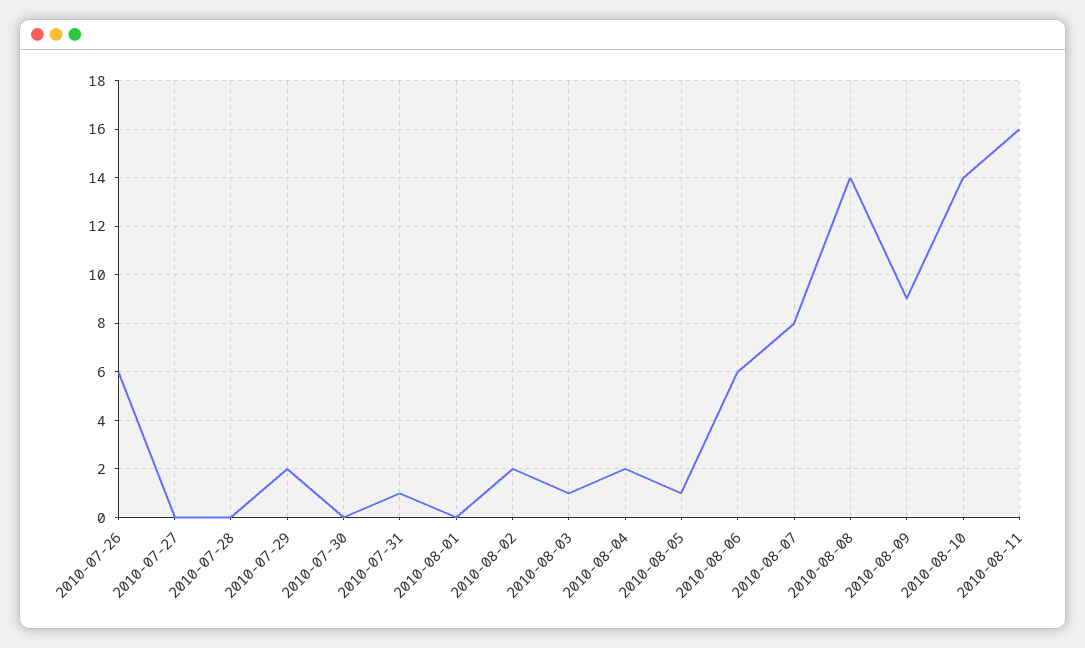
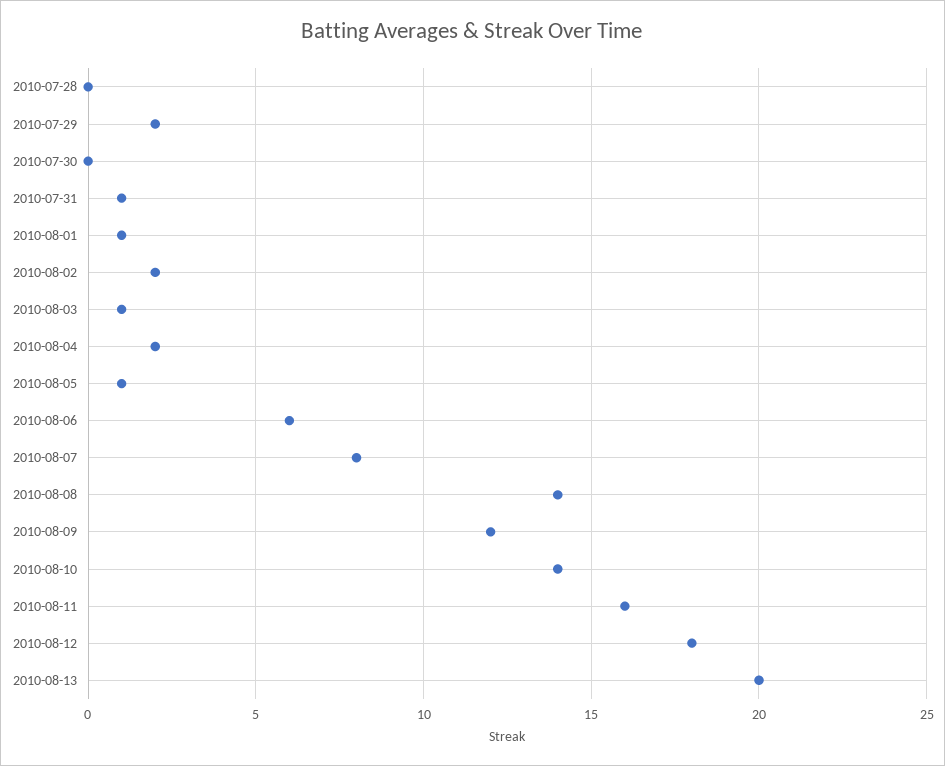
2010-07-26: 6 -> none
2010-07-27: 0 -> none
2010-08-01: 0 -> 1
2010-08-09: 9 -> 12
2010-08-12: none -> 18
2010-08-13: none -> 20

